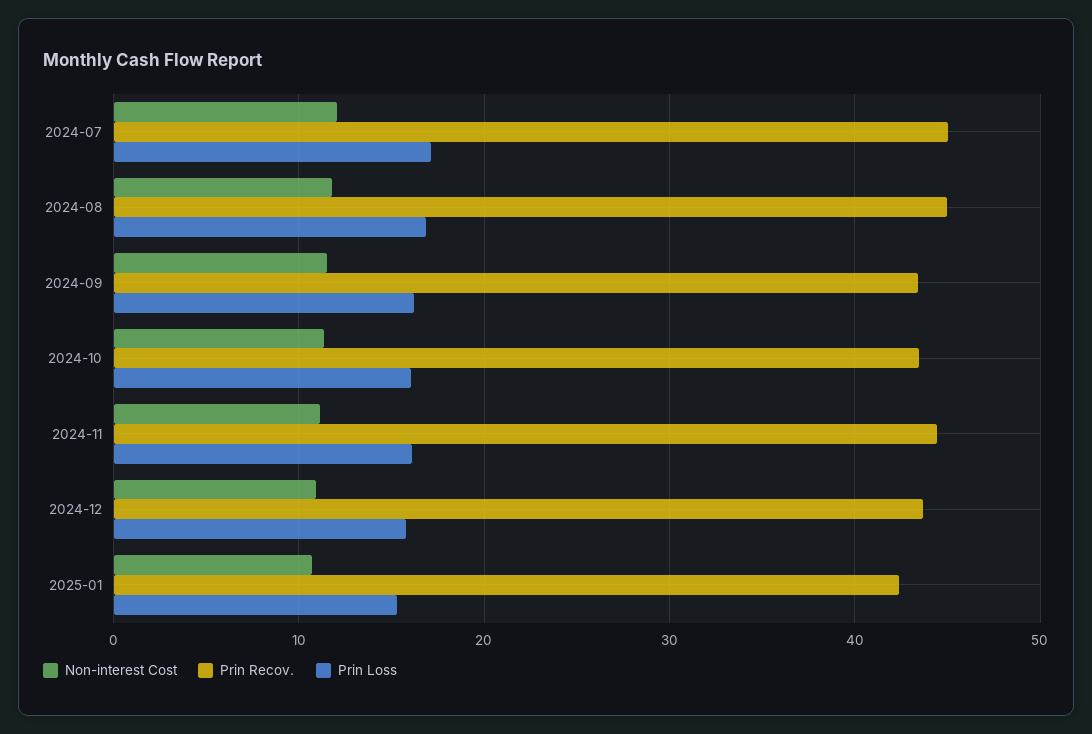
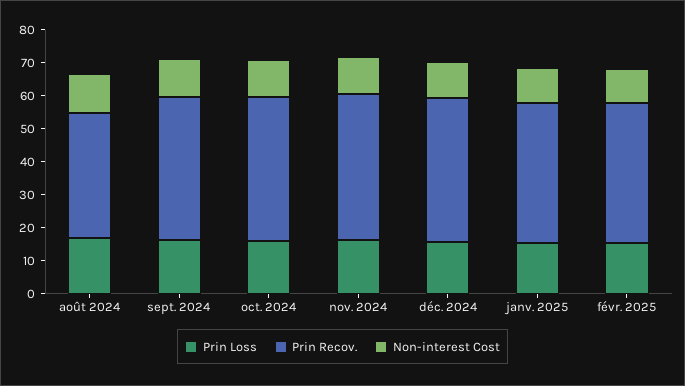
Non-interest Cost, 2024-07: 12 -> none
Prin Recov., 2024-07: 45 -> none
Prin Loss, 2024-07: 17 -> none
Prin Recov., 2024-08: 45 -> 37.5
Prin Loss, févr. 2025: none -> 15
Prin Recov., févr. 2025: none -> 42.5
Non-interest Cost, févr. 2025: none -> 10

